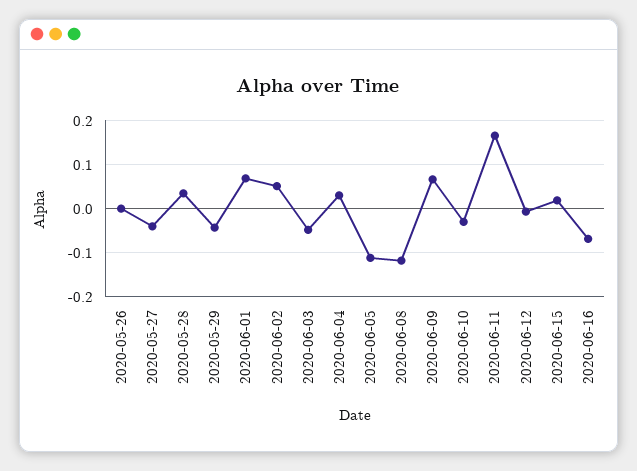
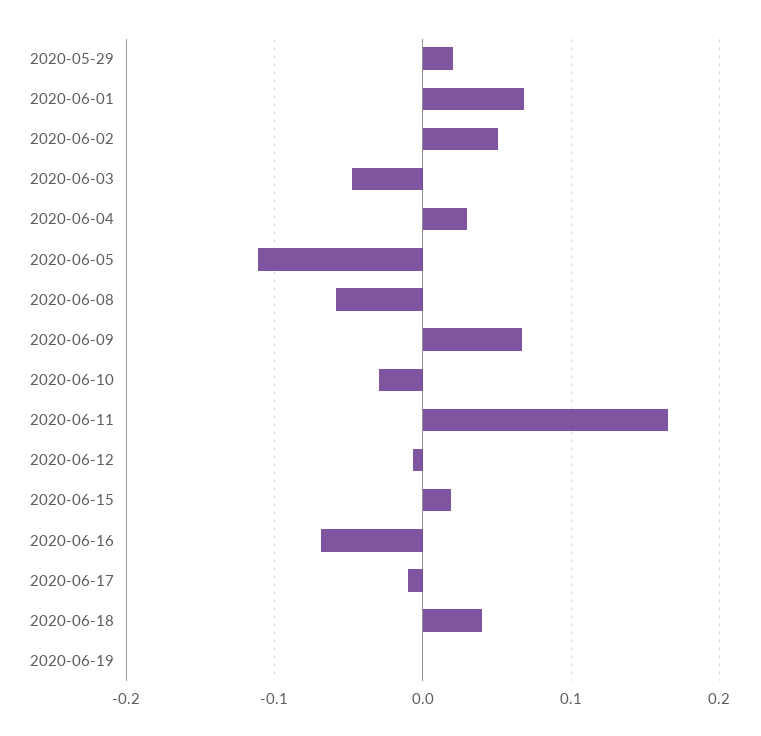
2020-05-26: 0 -> none
2020-05-27: -0.04 -> none
2020-05-28: 0.04 -> none
2020-05-29: -0.04 -> 0.02
2020-06-08: -0.12 -> -0.06
2020-06-17: none -> -0.01
2020-06-18: none -> 0.04
2020-06-19: none -> 0

